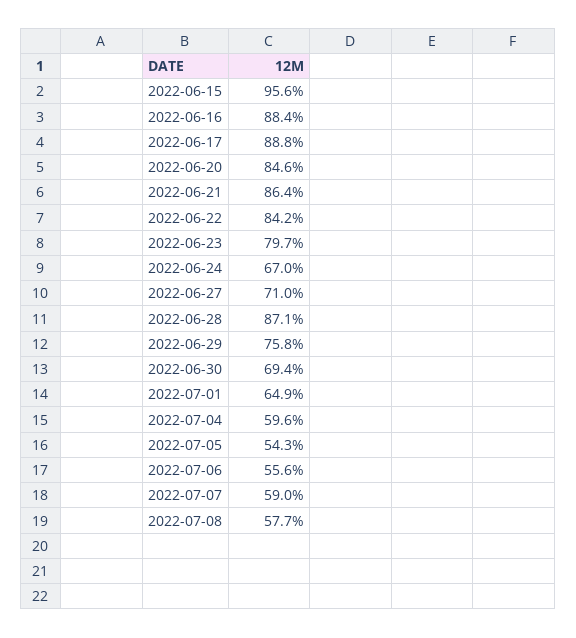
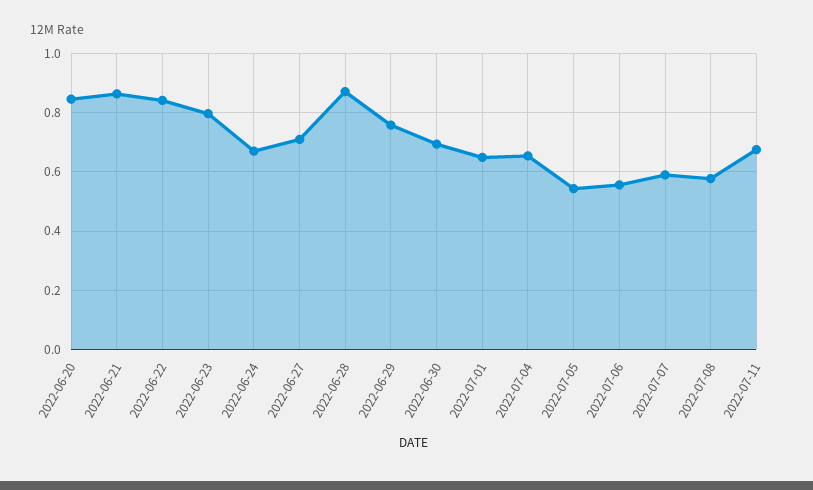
2022-06-15: 0.956 -> none
2022-06-16: 0.884 -> none
2022-06-17: 0.888 -> none
2022-07-04: 0.596 -> 0.65
2022-07-11: none -> 0.675

